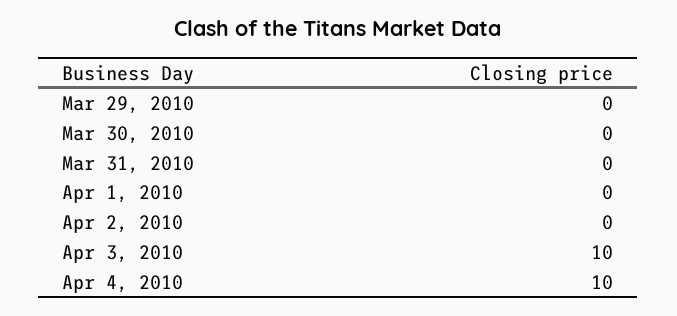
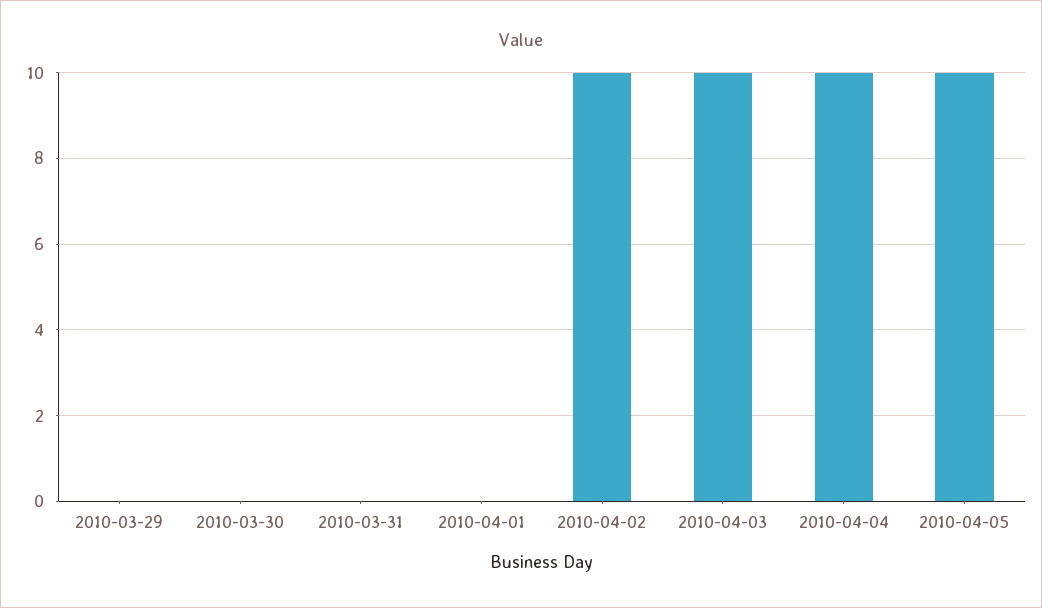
Apr 2, 2010: 0 -> 10
2010-04-05: none -> 10

